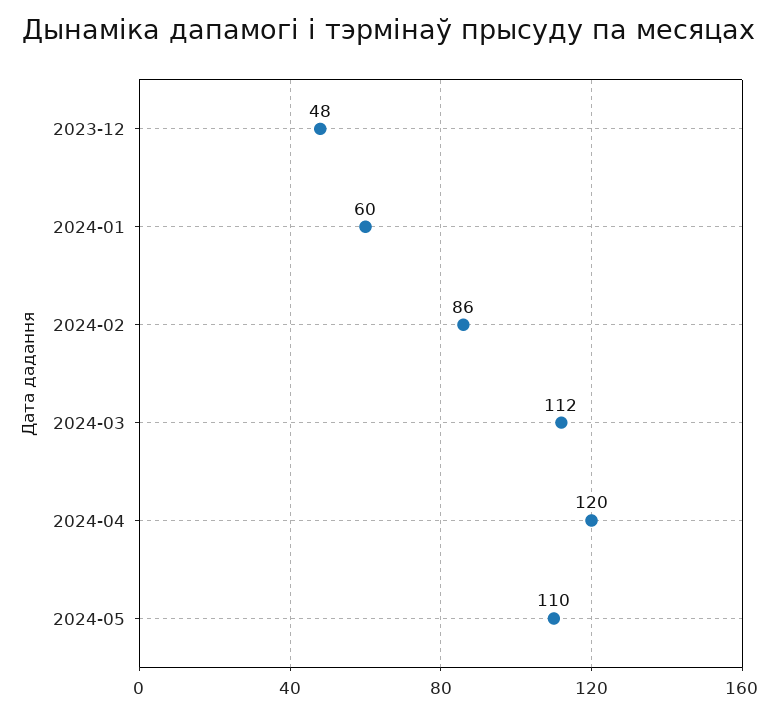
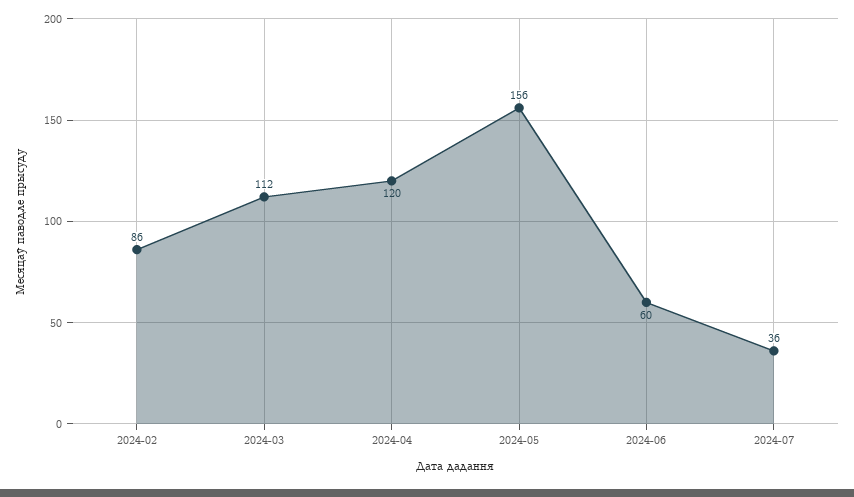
2023-12: 48 -> none
2024-01: 60 -> none
2024-05: 110 -> 156
2024-06: none -> 60
2024-07: none -> 36

